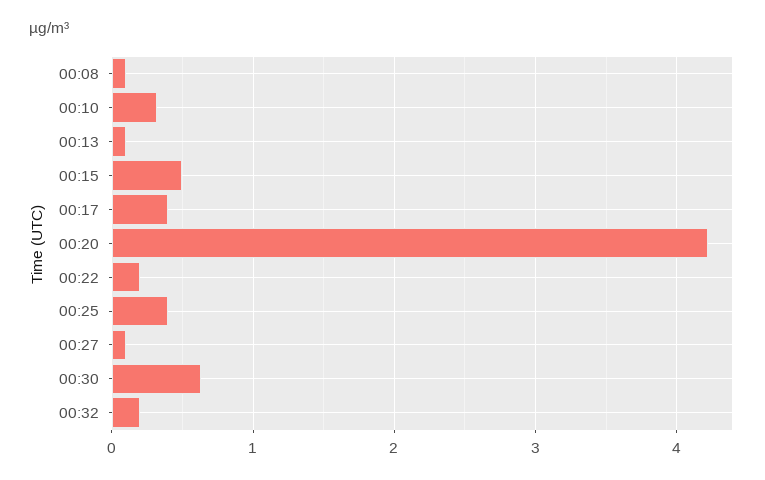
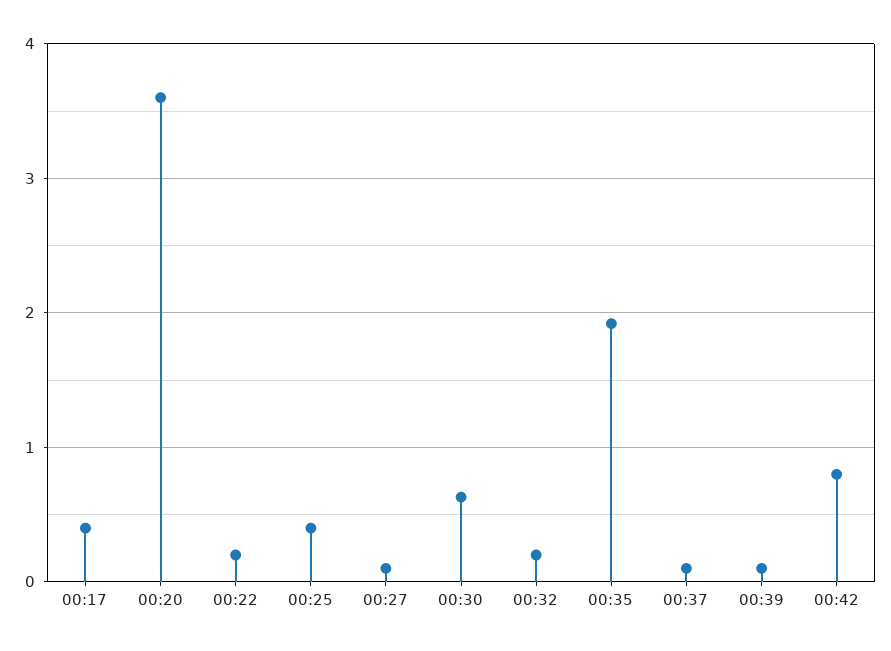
00:08: 0.1 -> none
00:10: 0.3 -> none
00:13: 0.1 -> none
00:15: 0.5 -> none
00:20: 4.2 -> 3.6
00:35: none -> 1.9
00:37: none -> 0.1
00:39: none -> 0.1
00:42: none -> 0.8

